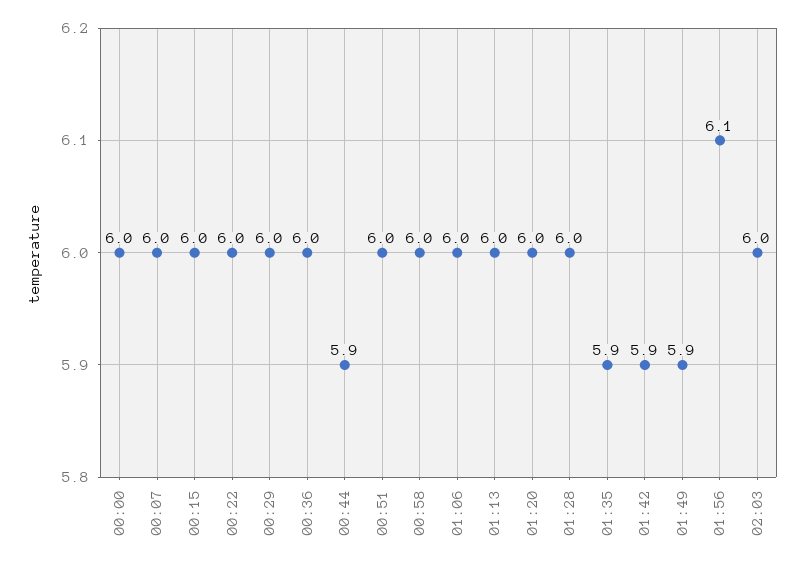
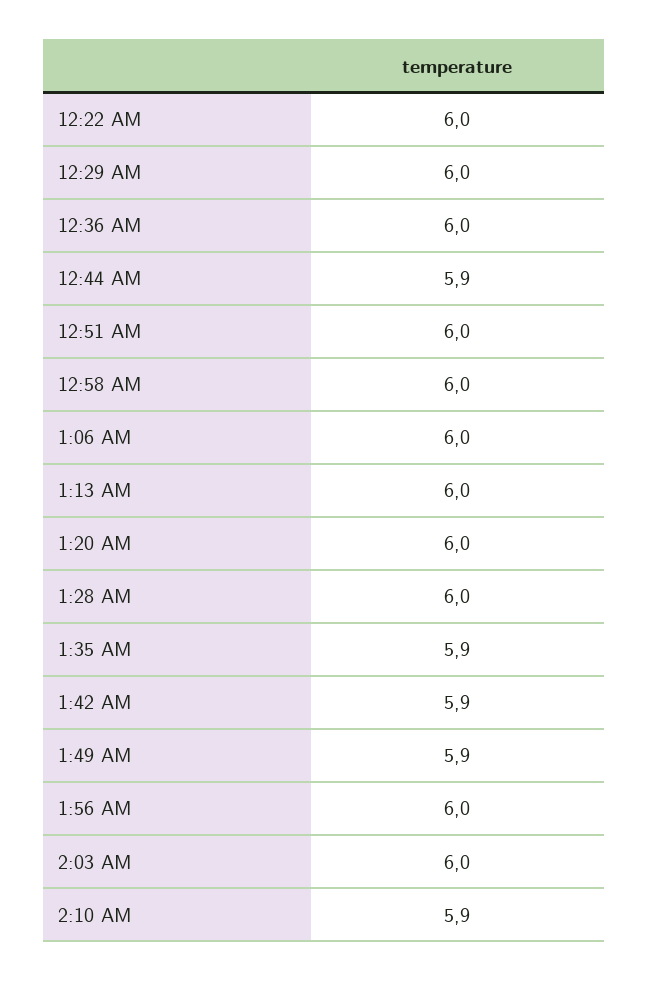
00:00: 6 -> none
00:07: 6 -> none
00:15: 6 -> none
01:56: 6.1 -> 6
2:10 AM: none -> 5.9

